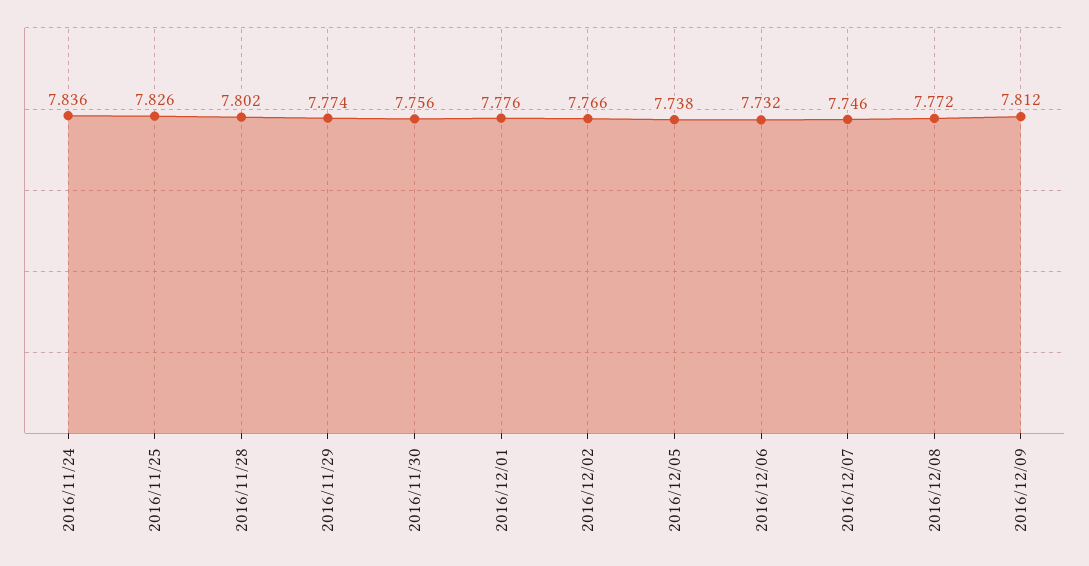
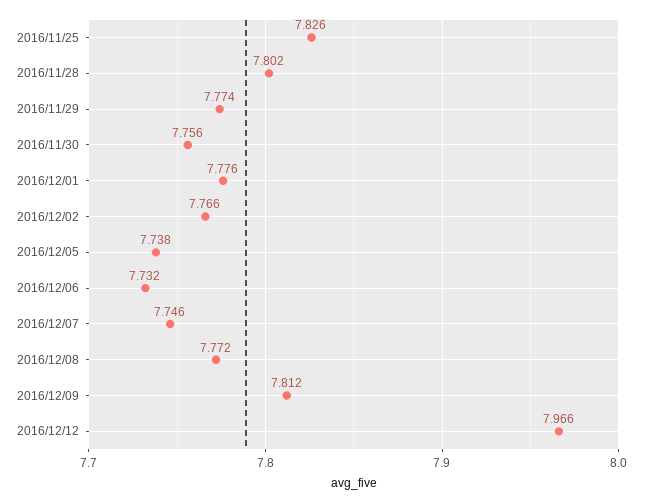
2016/11/24: 7.836 -> none
2016/12/12: none -> 7.966

